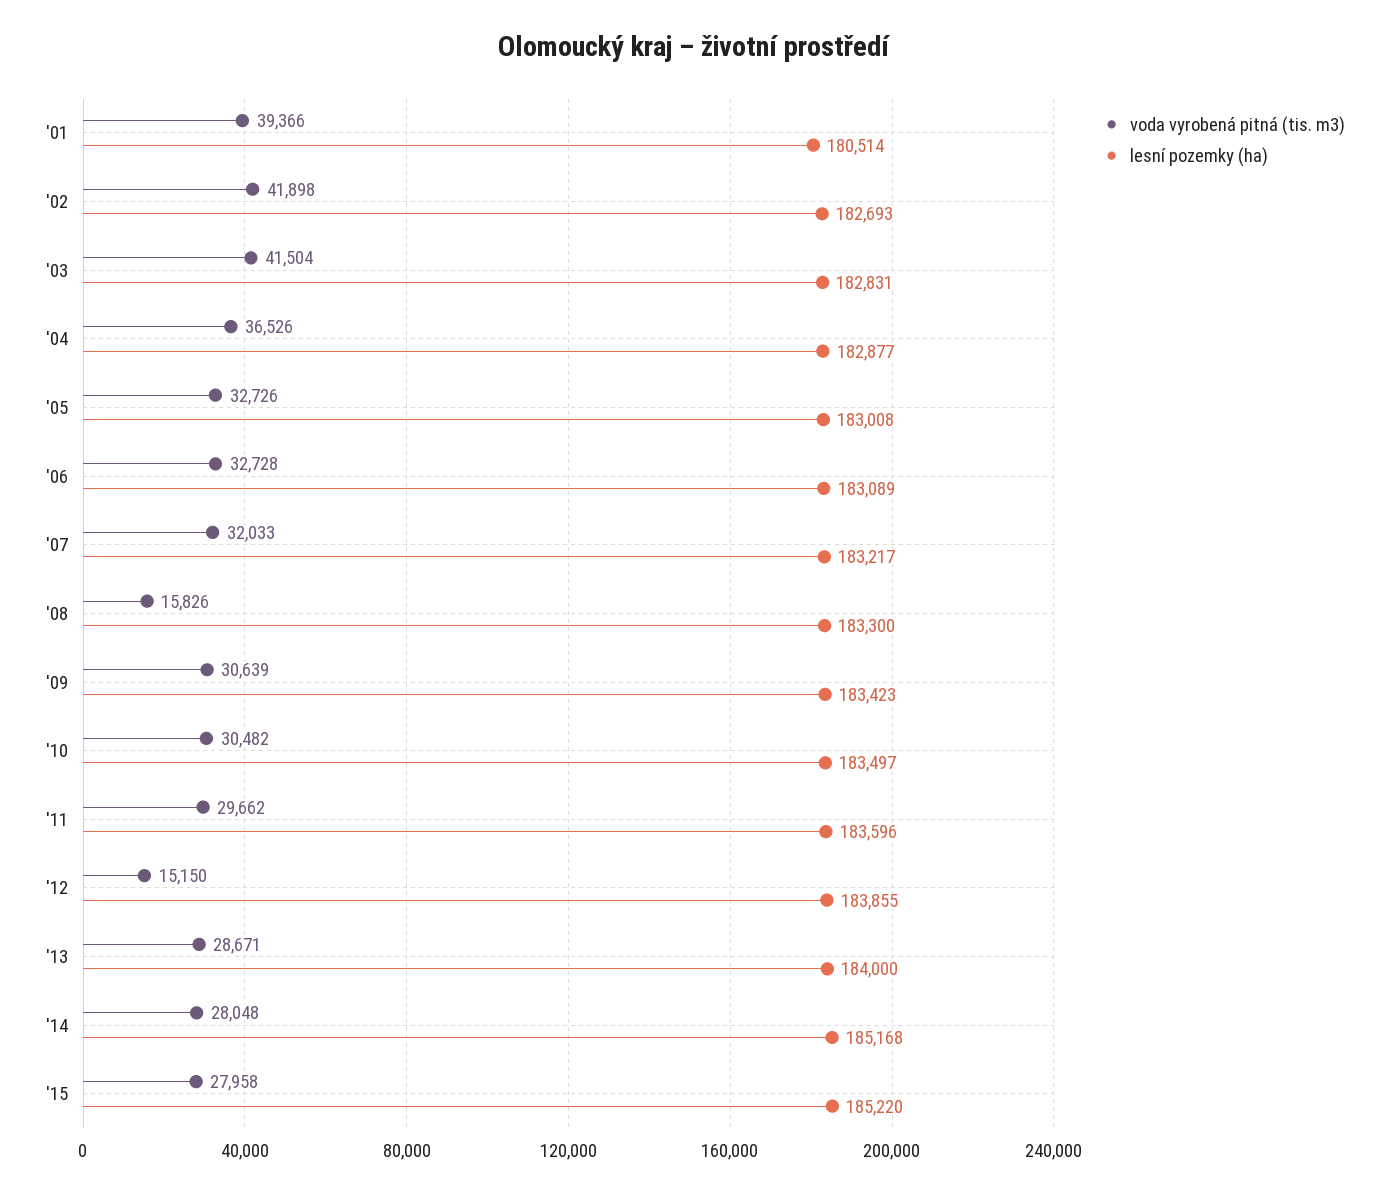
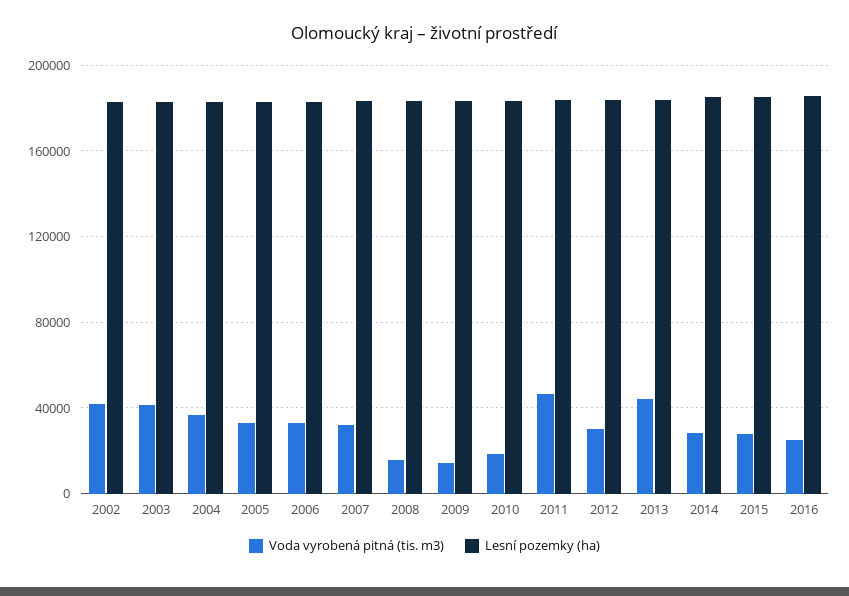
voda vyrobená pitná (tis. m3), '01: 39366 -> none
lesní pozemky (ha), '01: 180514 -> none
voda vyrobená pitná (tis. m3), '09: 30639 -> 15000
voda vyrobená pitná (tis. m3), '10: 30482 -> 20000
voda vyrobená pitná (tis. m3), '11: 29662 -> 45000
voda vyrobená pitná (tis. m3), '12: 15150 -> 30000
voda vyrobená pitná (tis. m3), '13: 28671 -> 45000
voda vyrobená pitná (tis. m3), 2016: none -> 25000
lesní pozemky (ha), 2016: none -> 185000

